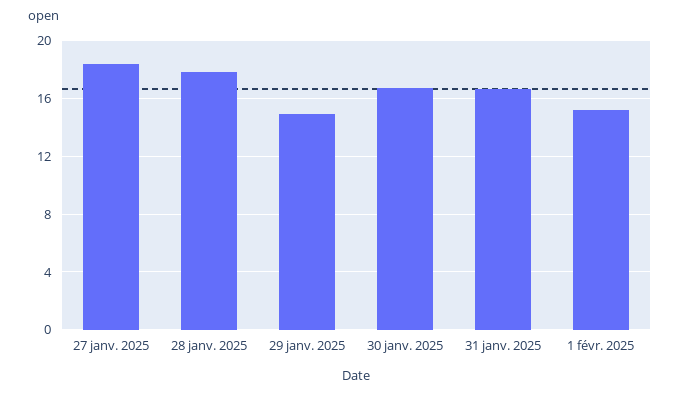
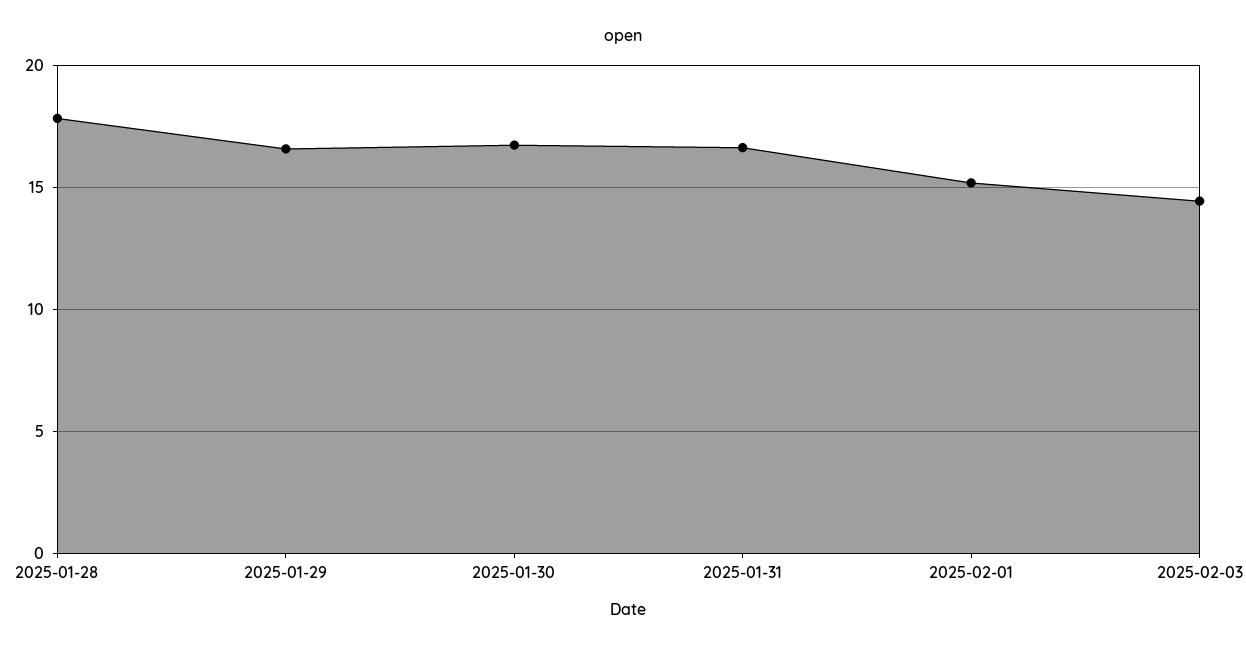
27 janv. 2025: 18.5 -> none
29 janv. 2025: 15 -> 16.5
2025-02-03: none -> 14.5

